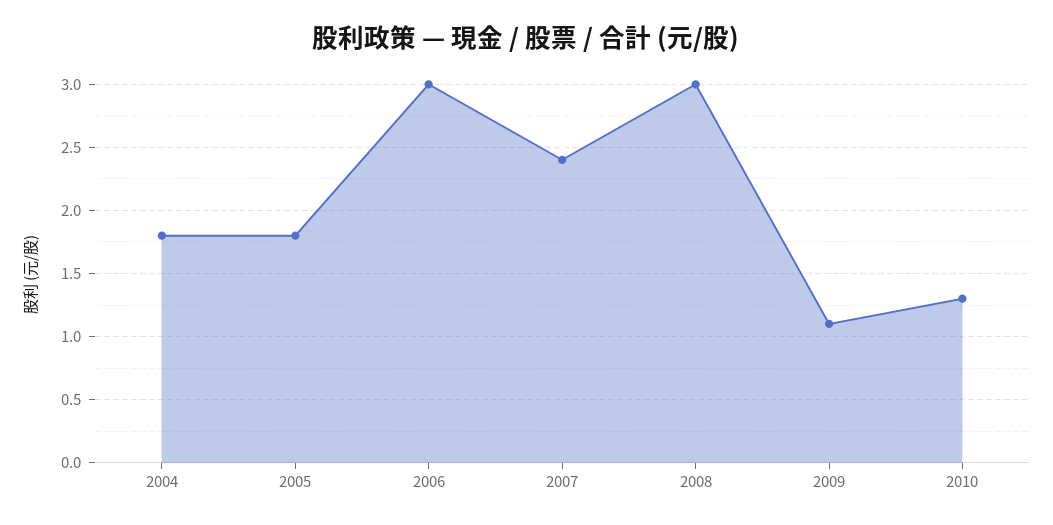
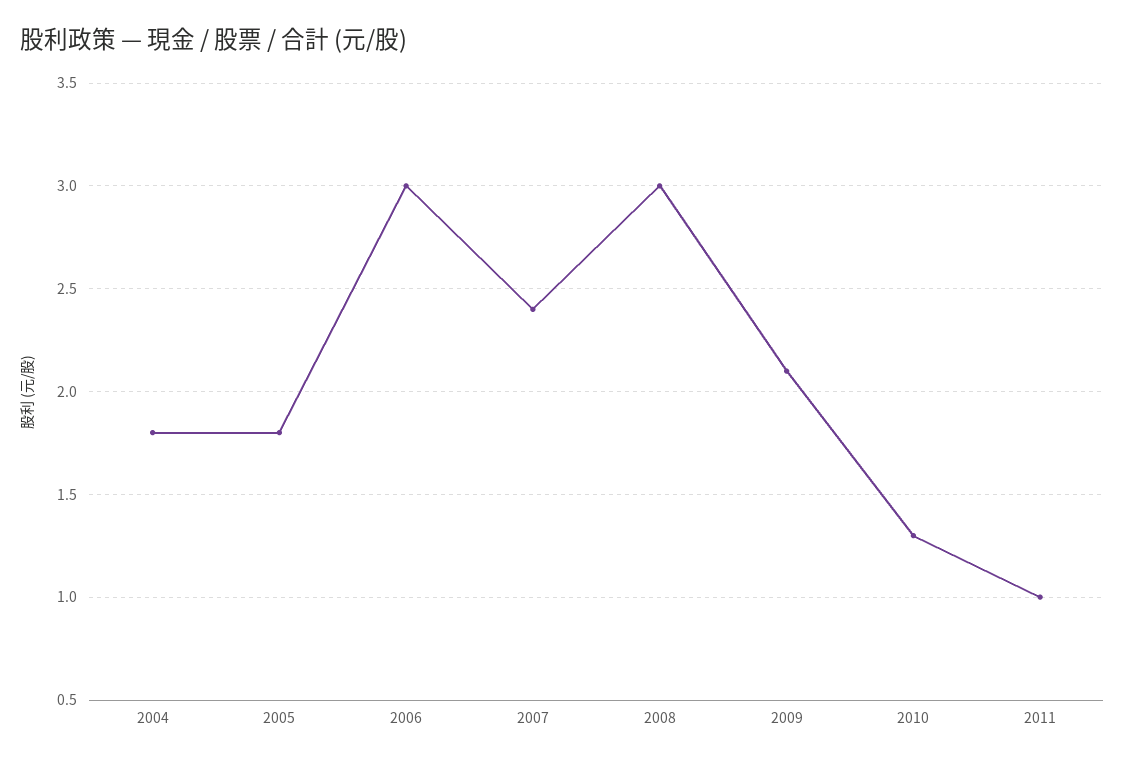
2009: 1.1 -> 2.1
2011: none -> 1

